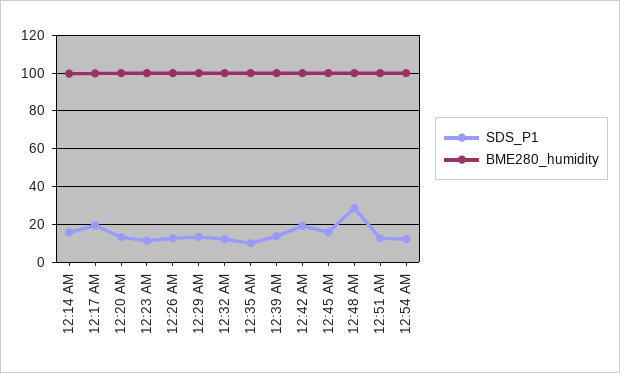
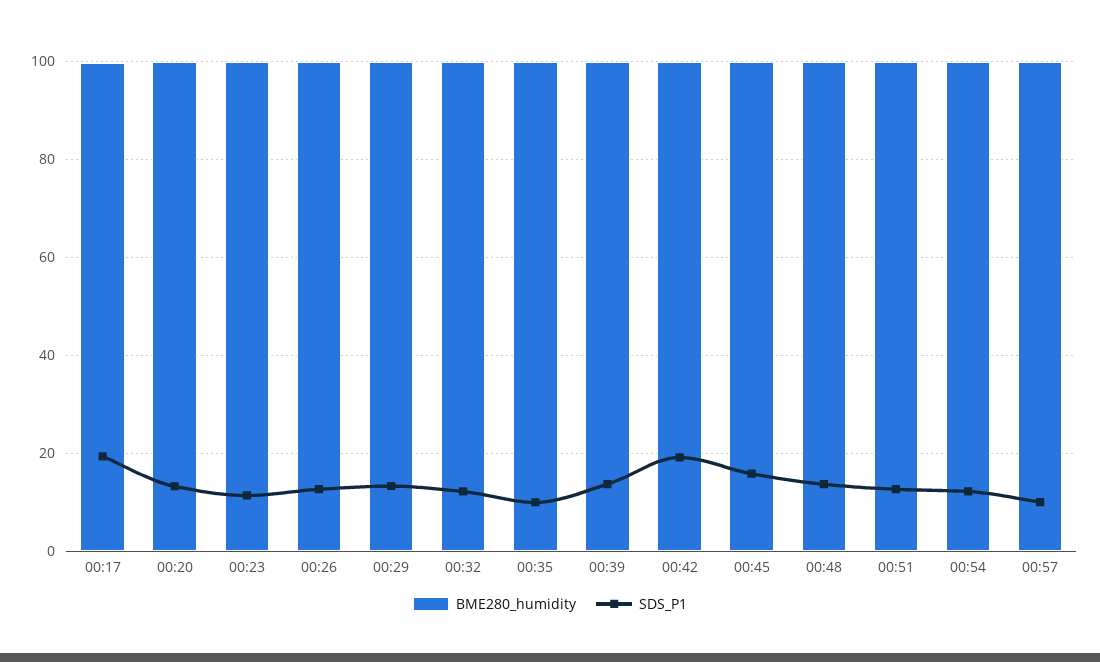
SDS_P1, 12:14 AM: 15 -> none
BME280_humidity, 12:14 AM: 100 -> none
SDS_P1, 12:48 AM: 30 -> 14
BME280_humidity, 00:57: none -> 100
SDS_P1, 00:57: none -> 10

